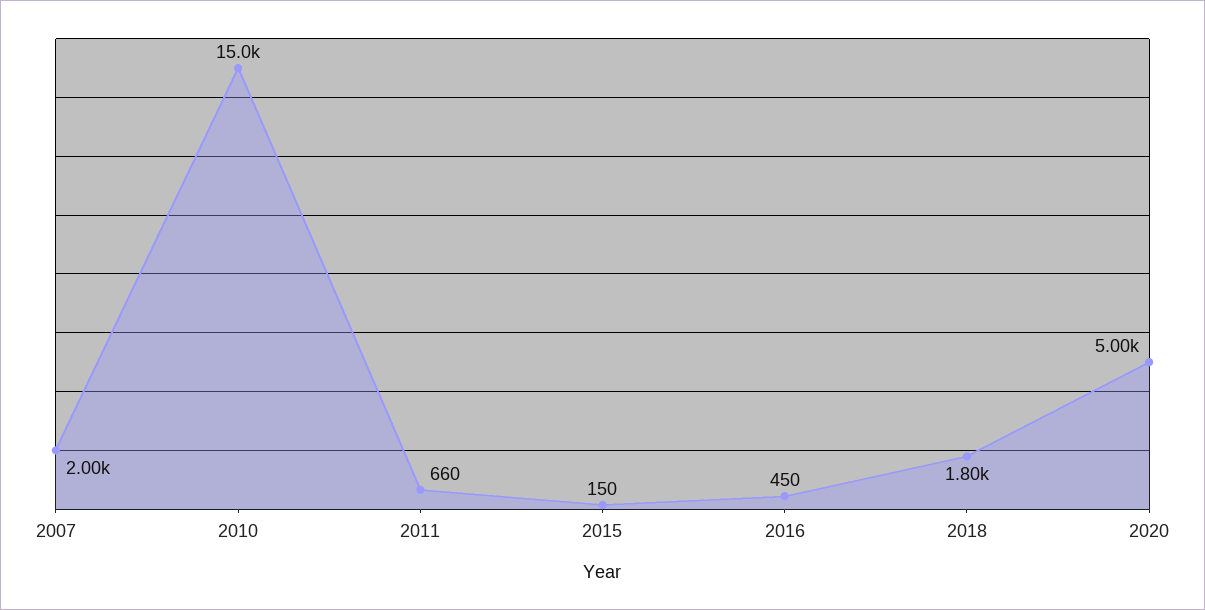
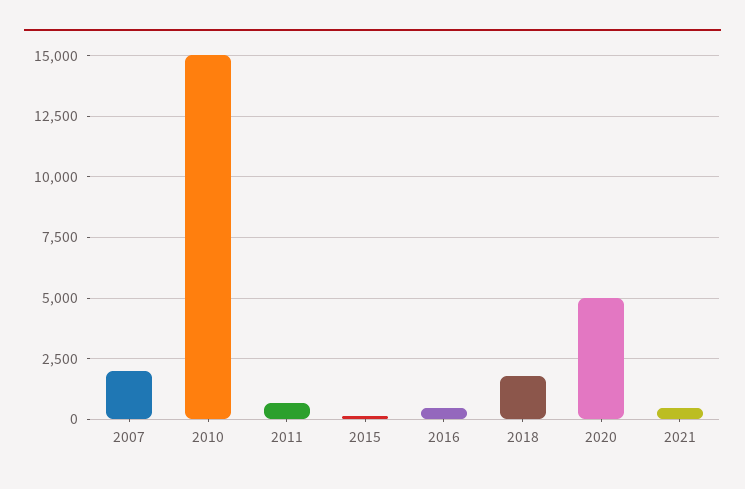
2021: none -> 500

